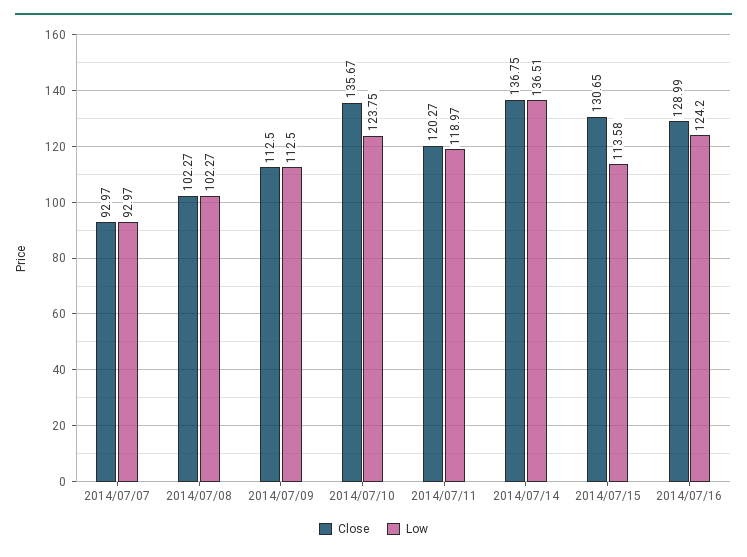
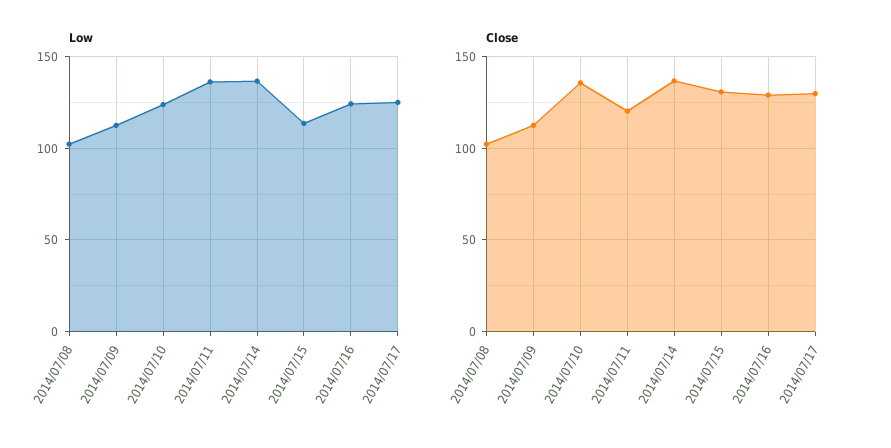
Close, 2014/07/07: 92.97 -> none
Low, 2014/07/07: 92.97 -> none
Low, 2014/07/11: 118.97 -> 135
Low, 2014/07/17: none -> 125
Close, 2014/07/17: none -> 130

